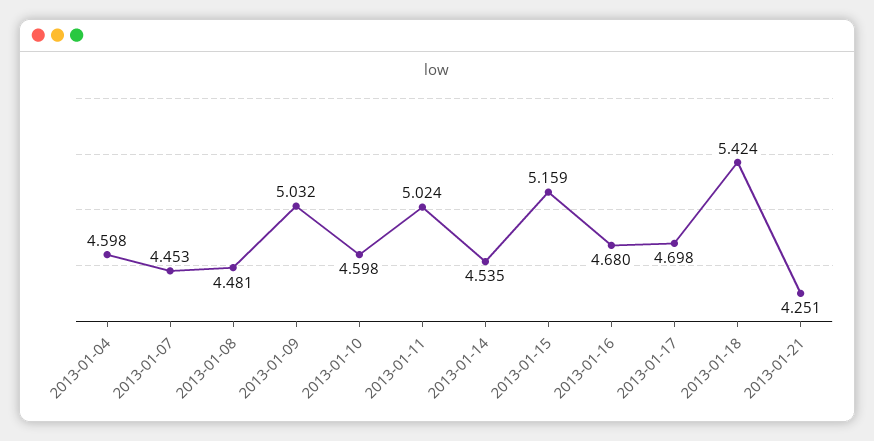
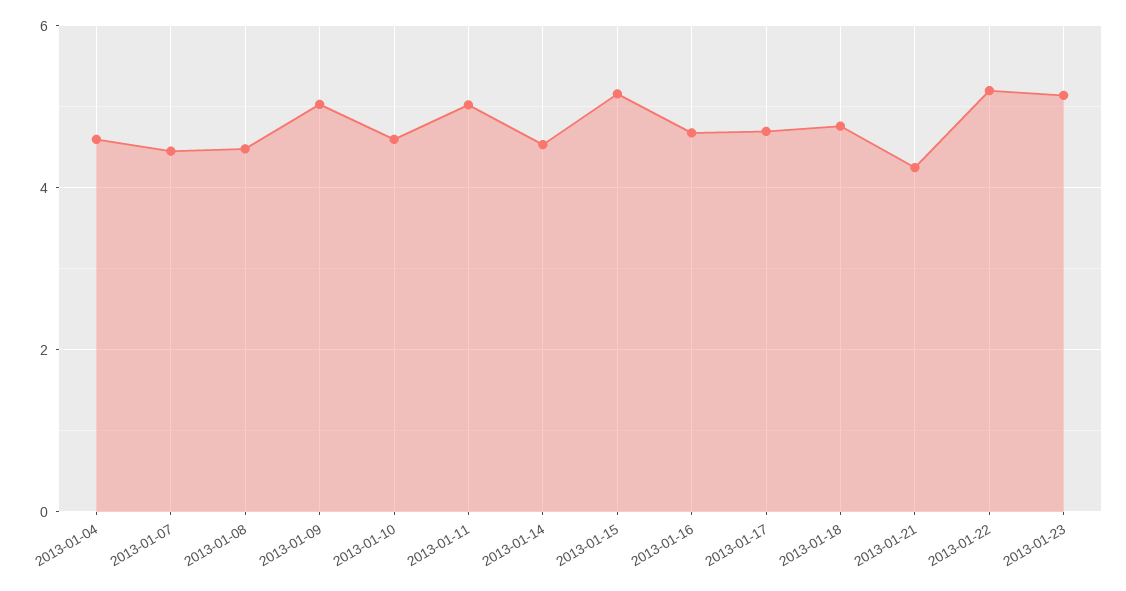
2013-01-18: 5.424 -> 4.8
2013-01-22: none -> 5.2
2013-01-23: none -> 5.2

